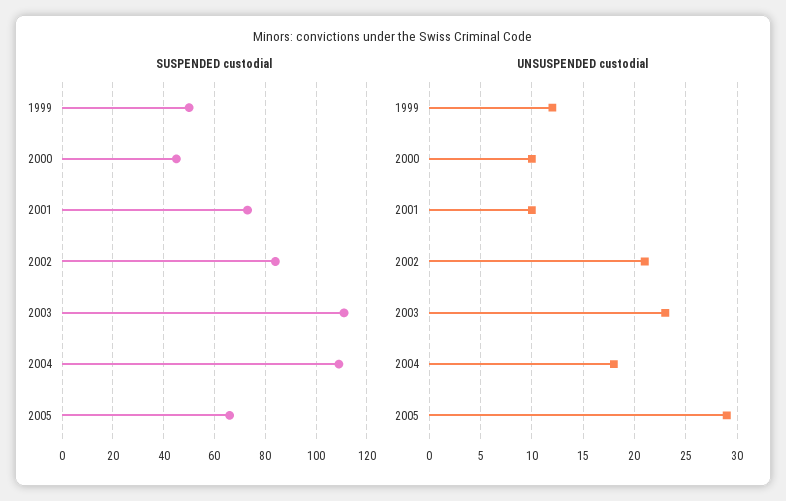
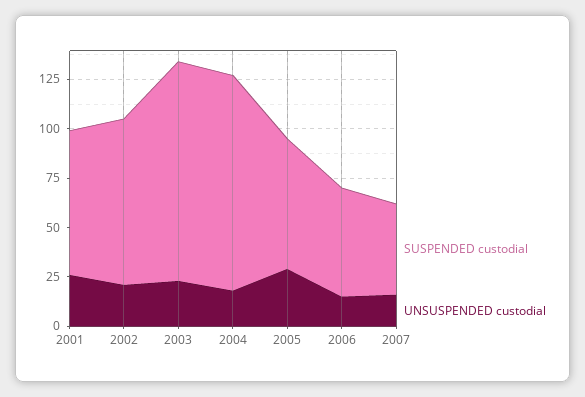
SUSPENDED custodial, 1999: 50 -> none
SUSPENDED custodial, 2000: 45 -> none
UNSUSPENDED custodial, 1999: 12 -> none
UNSUSPENDED custodial, 2000: 10 -> none
UNSUSPENDED custodial, 2001: 10 -> 25
SUSPENDED custodial, 2006: none -> 55
UNSUSPENDED custodial, 2006: none -> 15
SUSPENDED custodial, 2007: none -> 45
UNSUSPENDED custodial, 2007: none -> 15

